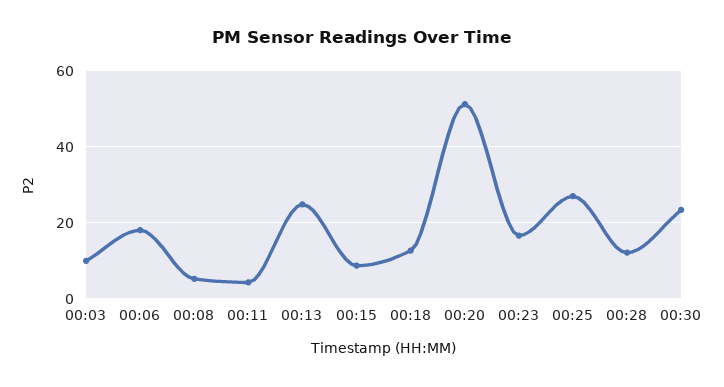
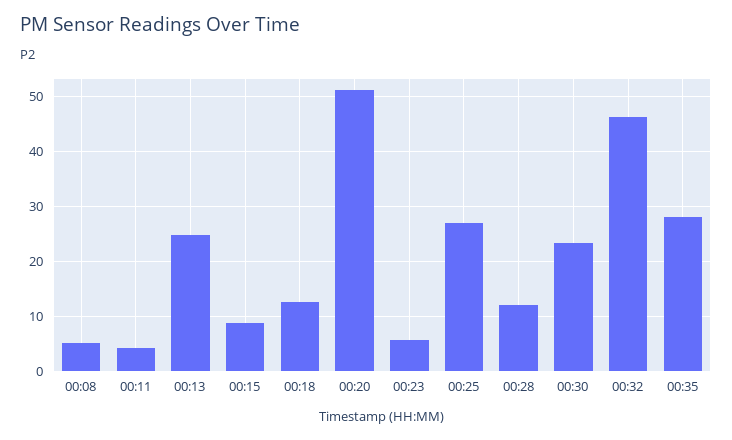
00:03: 10 -> none
00:06: 18 -> none
00:23: 16 -> 6
00:32: none -> 46
00:35: none -> 28

